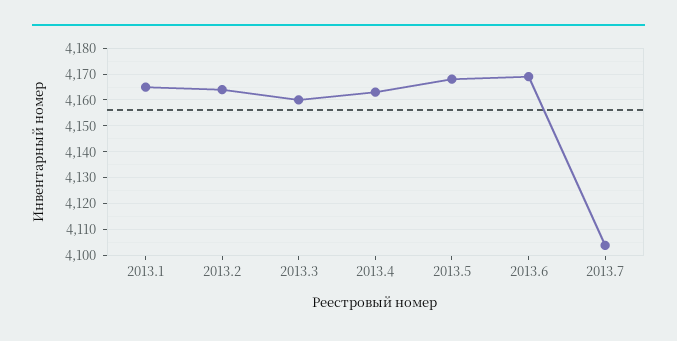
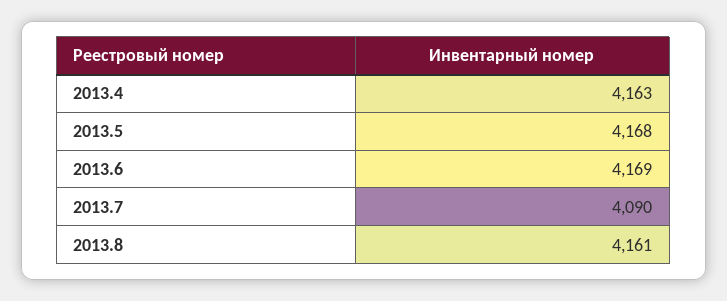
2013.1: 4165 -> none
2013.2: 4165 -> none
2013.3: 4160 -> none
2013.7: 4105 -> 4090
2013.8: none -> 4161

